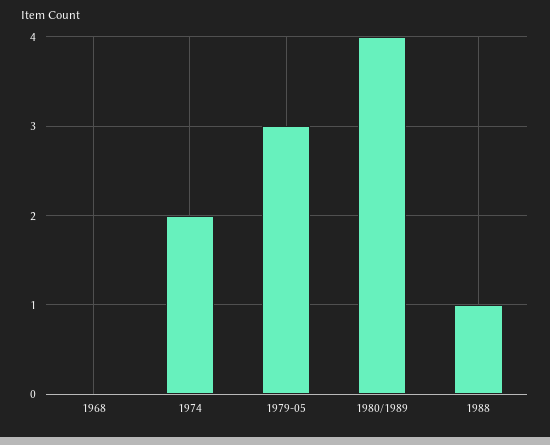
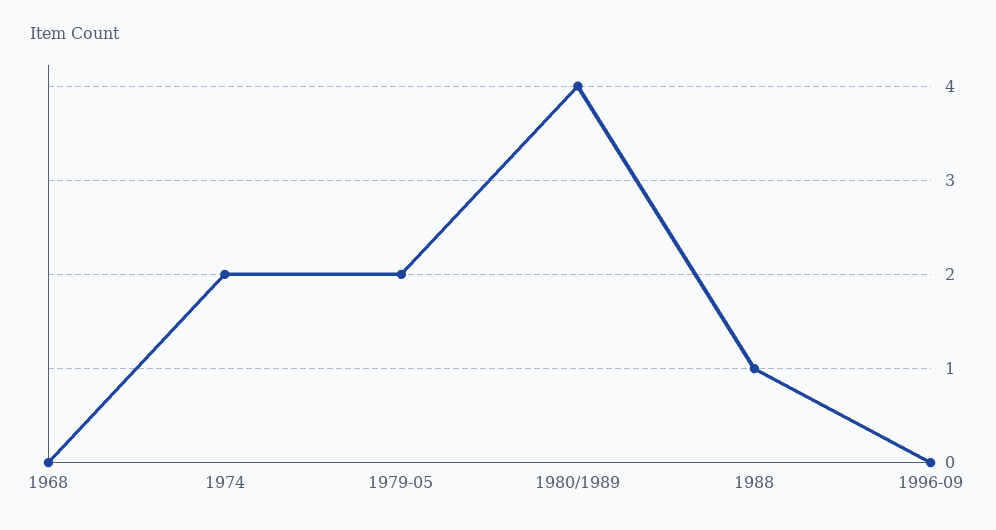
1979-05: 3 -> 2
1996-09: none -> 0

